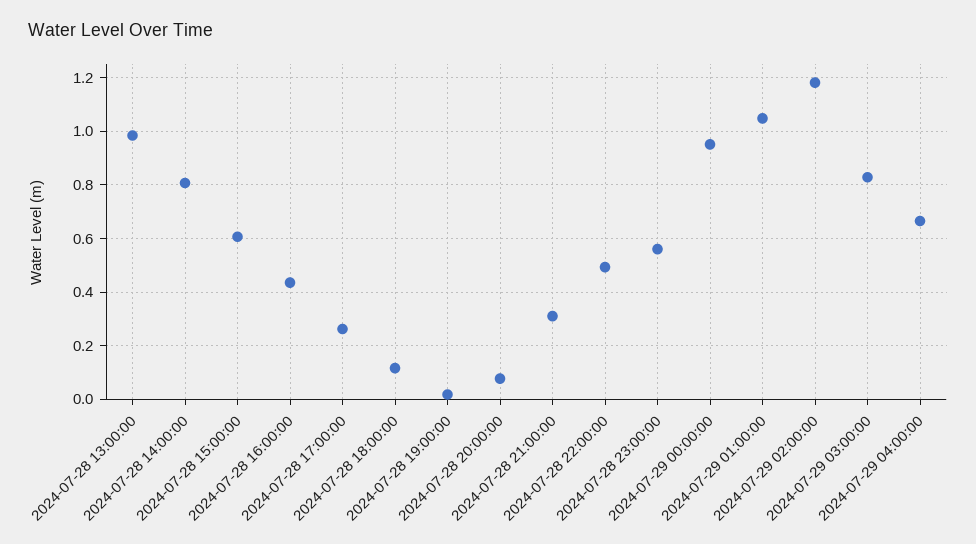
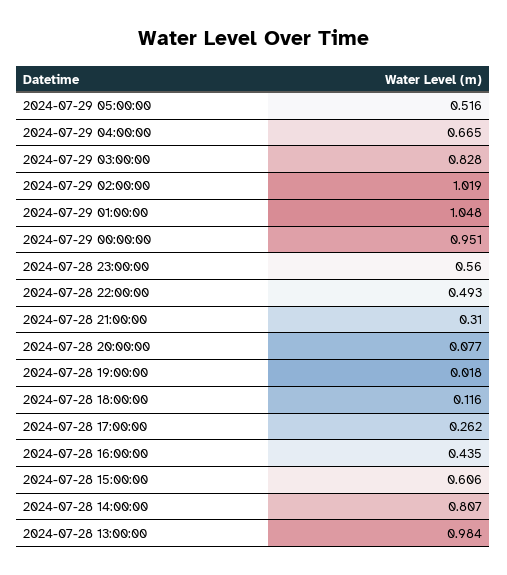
2024-07-29 02:00:00: 1.175 -> 1.019
2024-07-29 05:00:00: none -> 0.516

